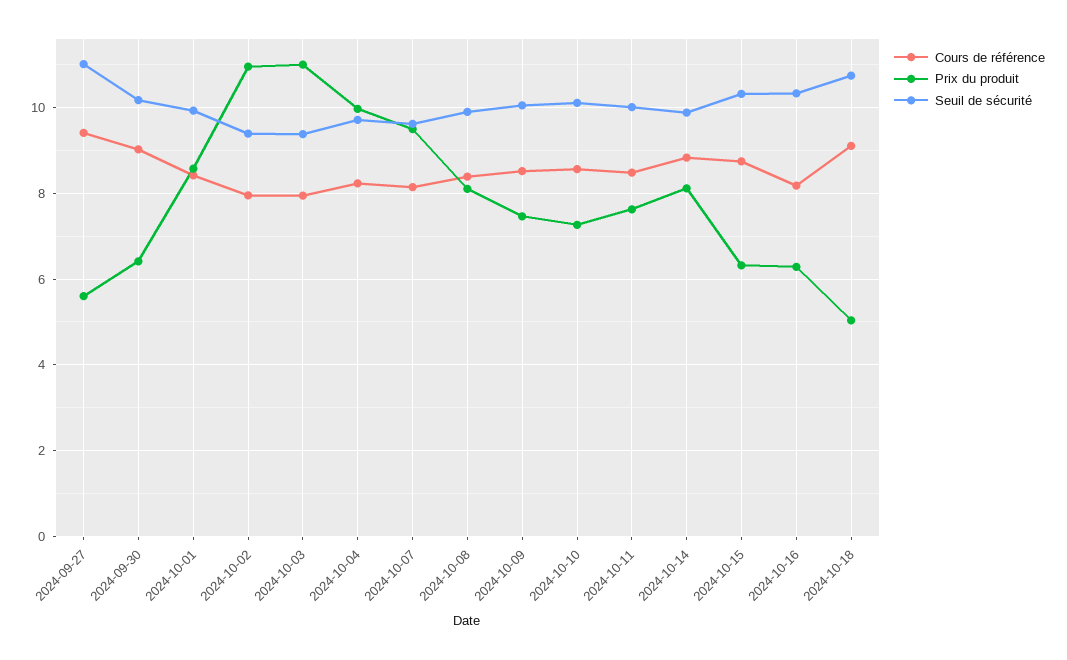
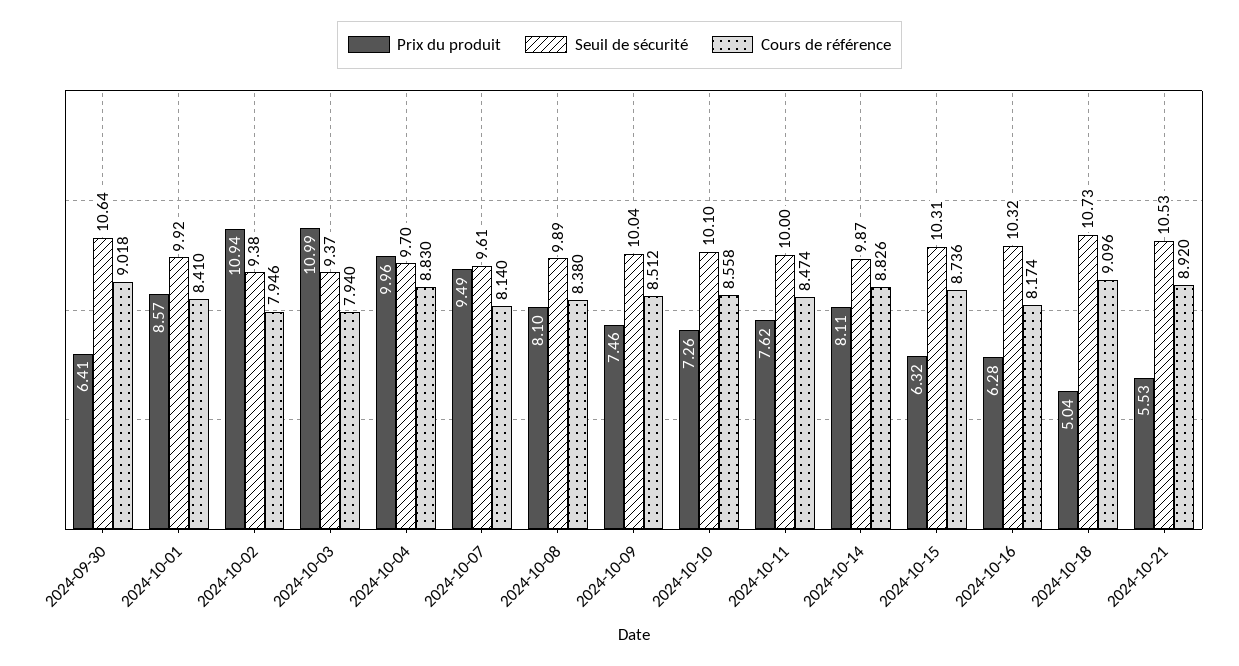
Cours de référence, 2024-09-27: 9.4 -> none
Prix du produit, 2024-09-27: 5.6 -> none
Seuil de sécurité, 2024-09-27: 11 -> none
Seuil de sécurité, 2024-09-30: 10.2 -> 10.64
Cours de référence, 2024-10-04: 8.2 -> 8.83
Prix du produit, 2024-10-21: none -> 5.53
Seuil de sécurité, 2024-10-21: none -> 10.53
Cours de référence, 2024-10-21: none -> 8.92

